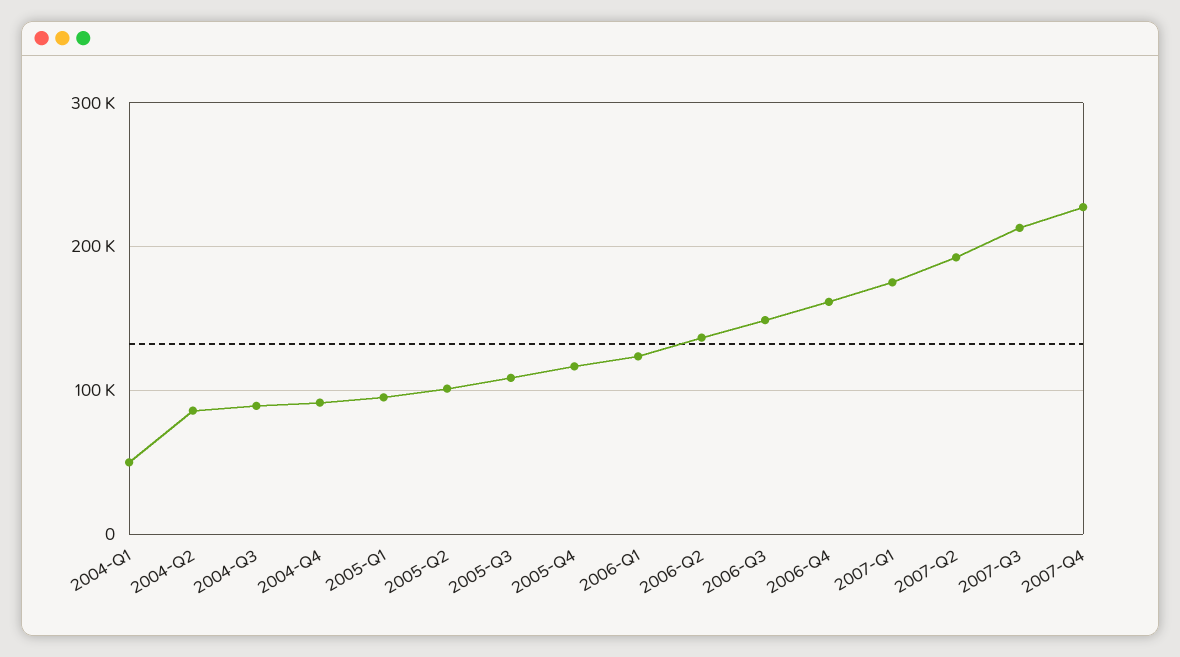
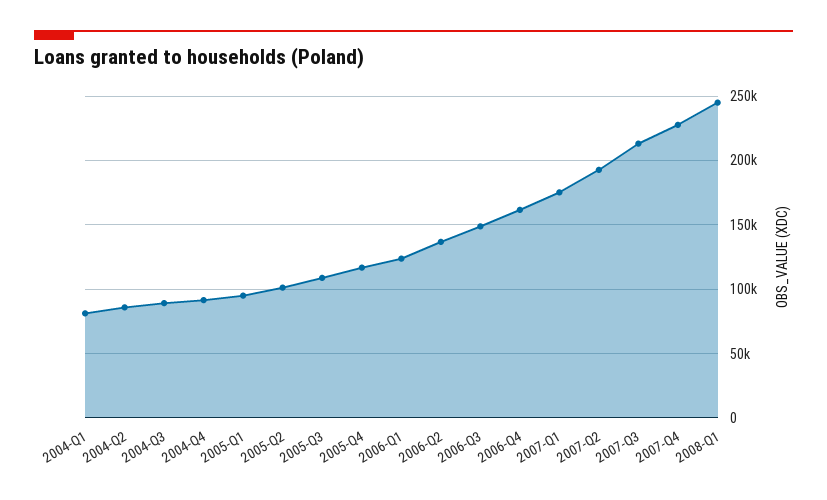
2004-Q1: 50000 -> 80000
2008-Q1: none -> 245000

